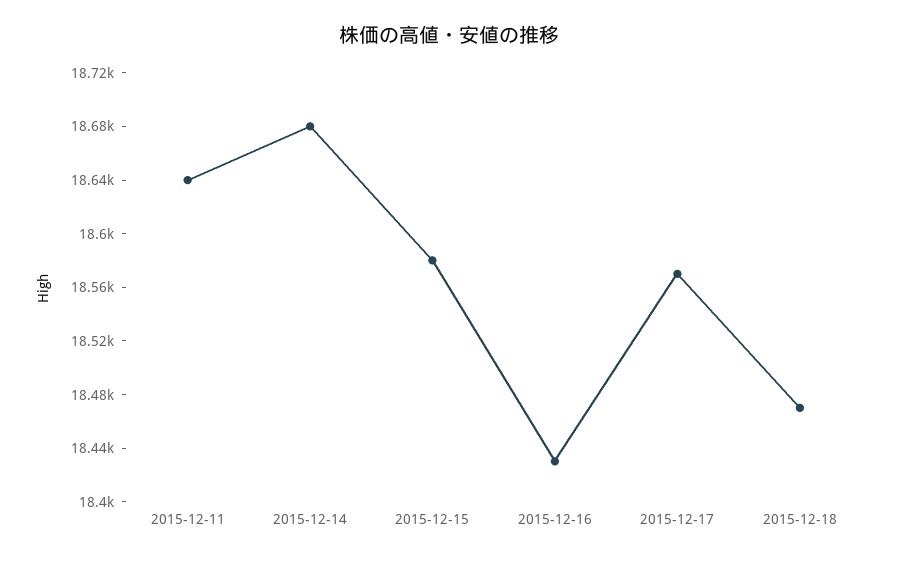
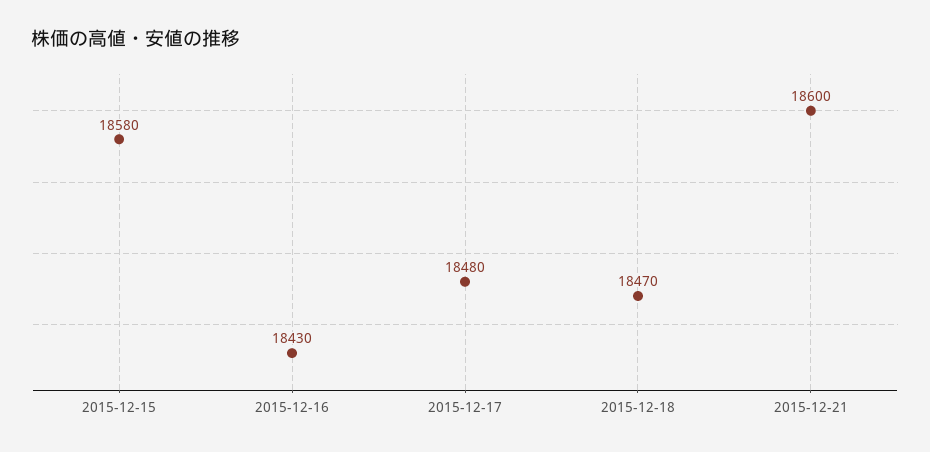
2015-12-11: 18640 -> none
2015-12-14: 18680 -> none
2015-12-17: 18570 -> 18480
2015-12-21: none -> 18600

